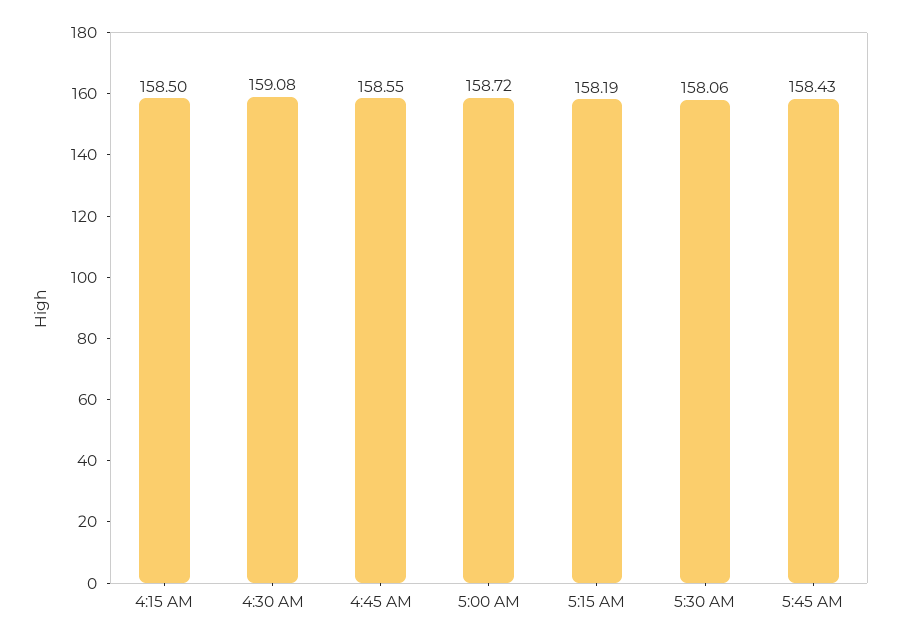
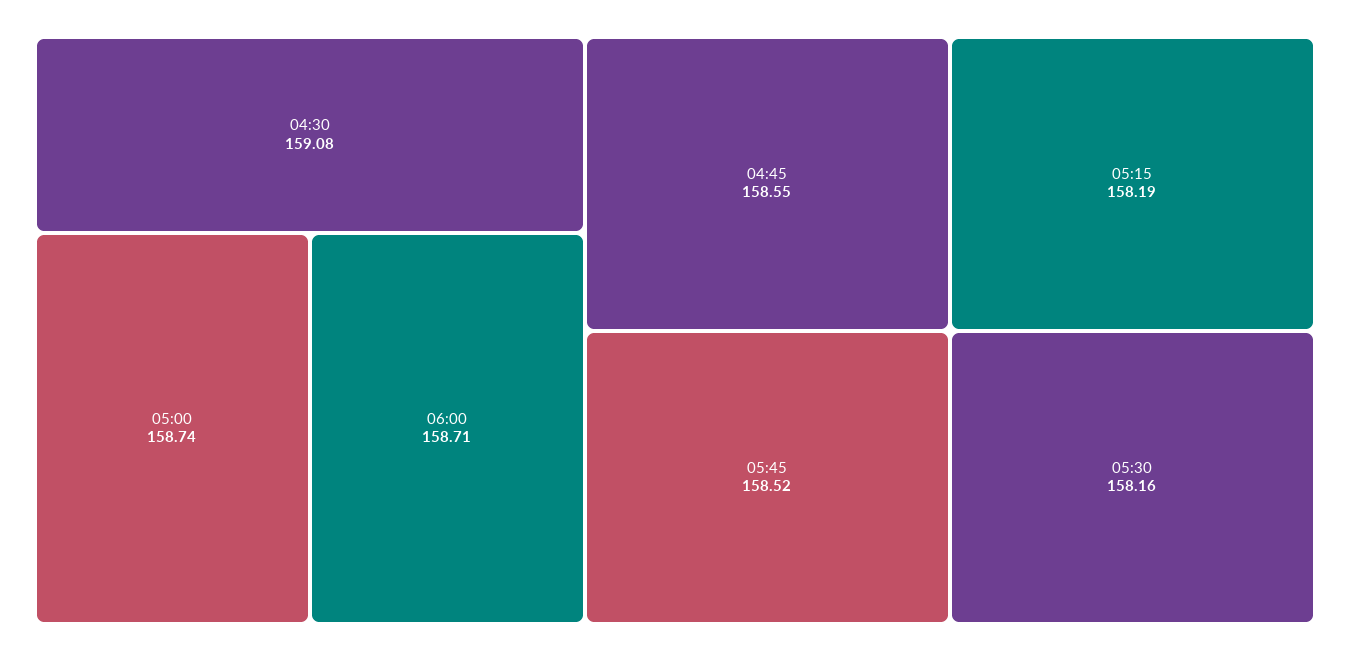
4:15 AM: 158.5 -> none
5:00 AM: 158.72 -> 158.74
5:30 AM: 158.06 -> 158.16
5:45 AM: 158.43 -> 158.52
06:00: none -> 158.71

